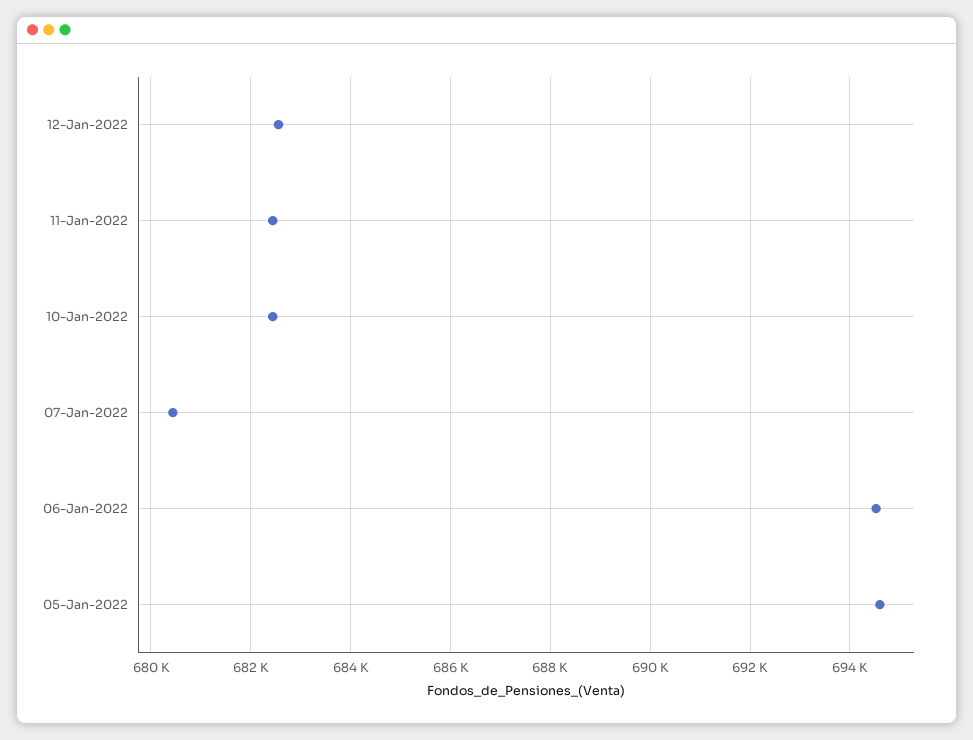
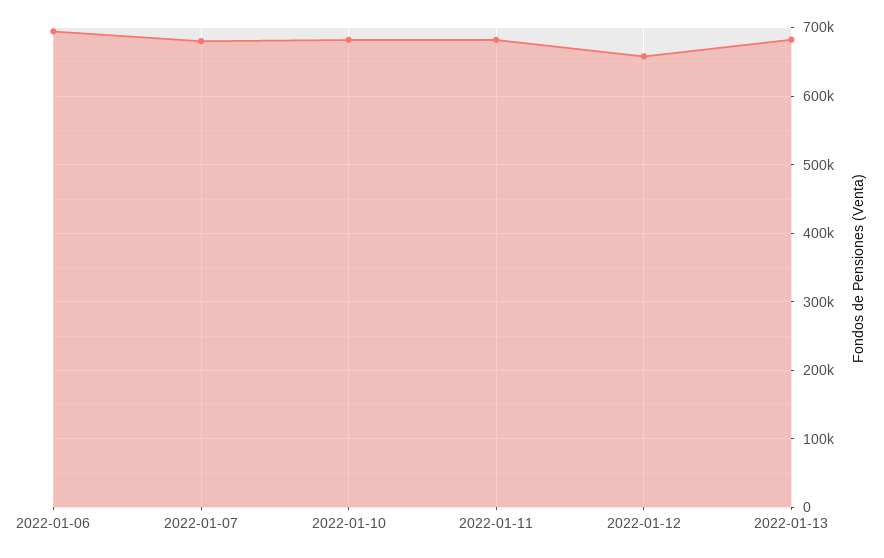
12-Jan-2022: 682600 -> 660000
05-Jan-2022: 694600 -> none
2022-01-13: none -> 680000

